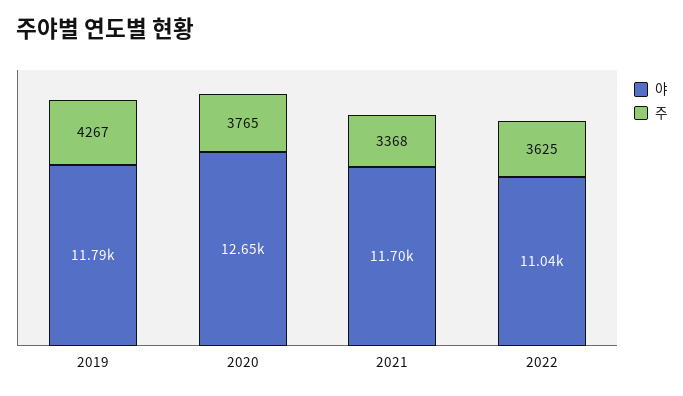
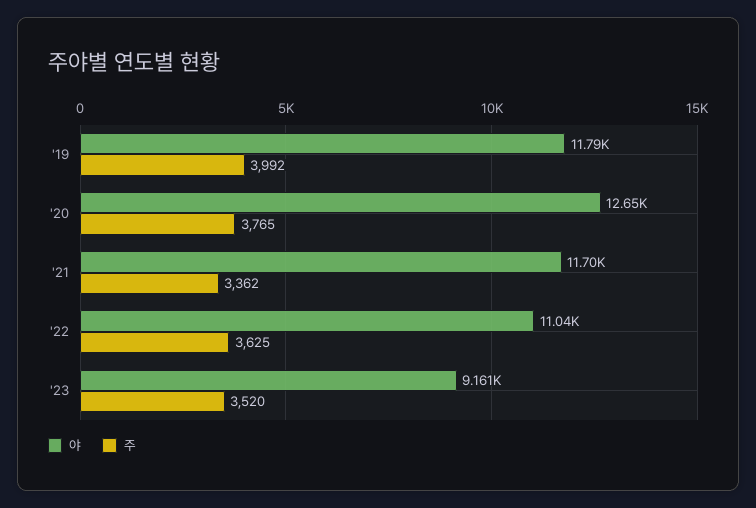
주, 2019: 4267 -> 3992
주, 2021: 3368 -> 3362
야, '23: none -> 9161
주, '23: none -> 3520

